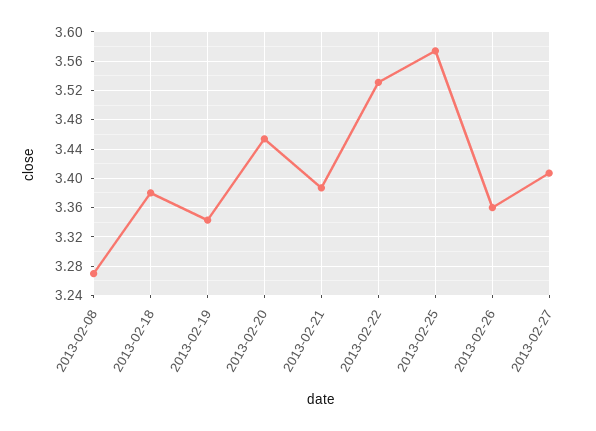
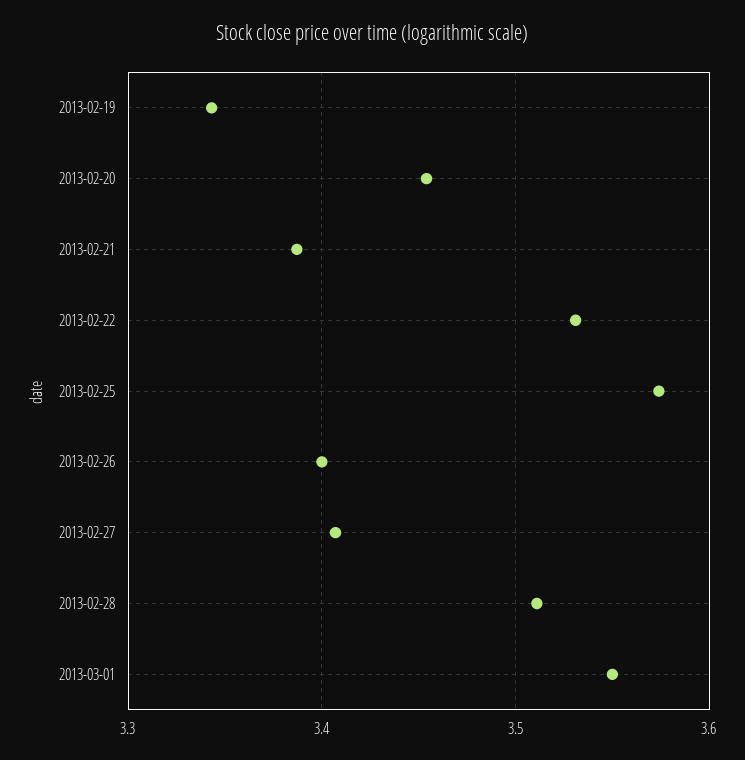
2013-02-08: 3.27 -> none
2013-02-18: 3.38 -> none
2013-02-26: 3.36 -> 3.4
2013-02-28: none -> 3.51
2013-03-01: none -> 3.55

